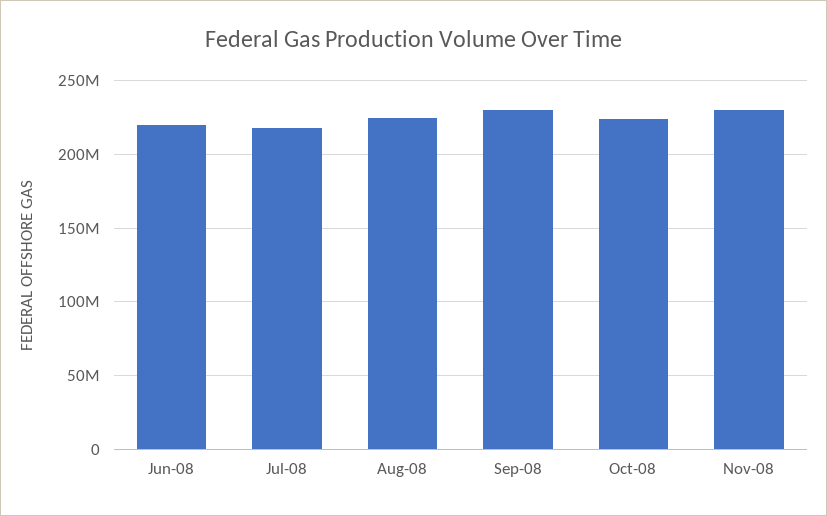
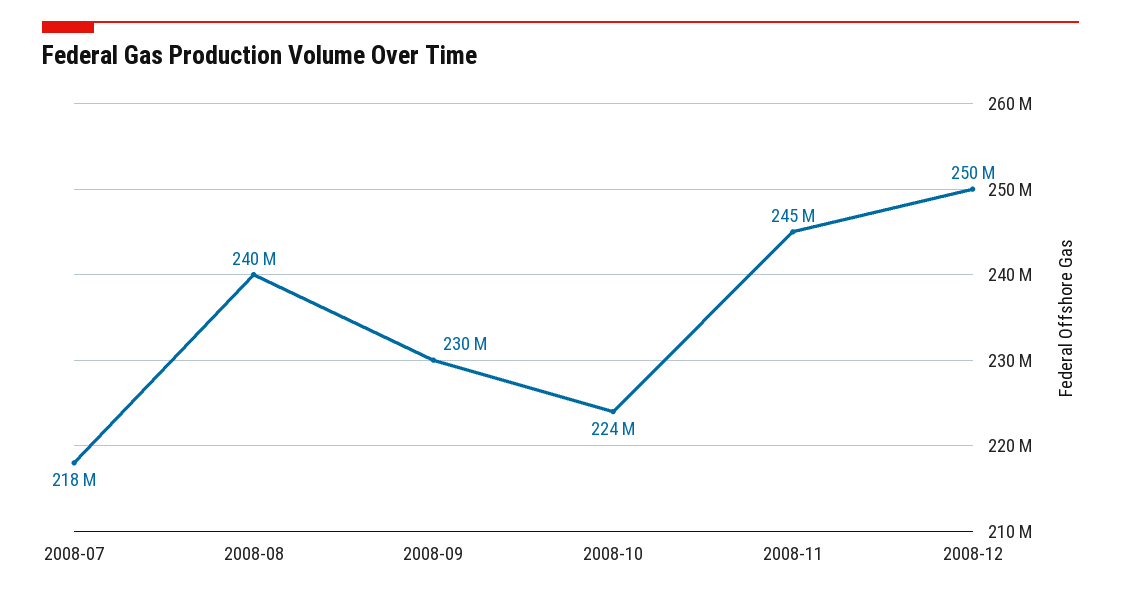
Jun-08: 220000000 -> none
Aug-08: 225000000 -> 240000000
Nov-08: 230000000 -> 245000000
2008-12: none -> 250000000

